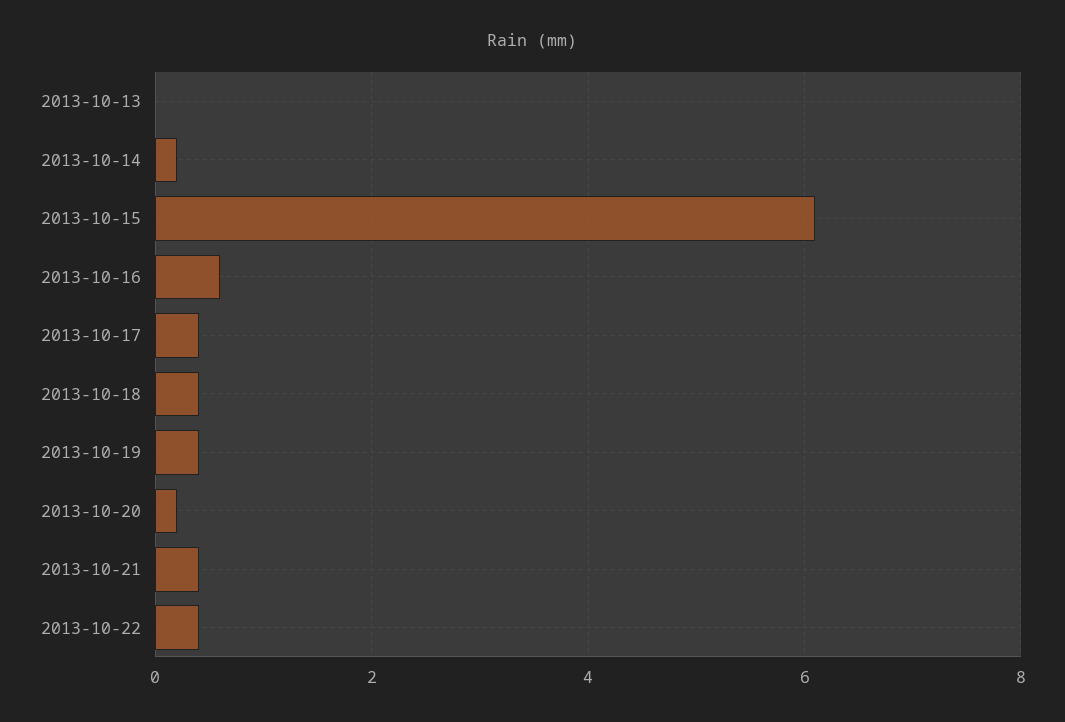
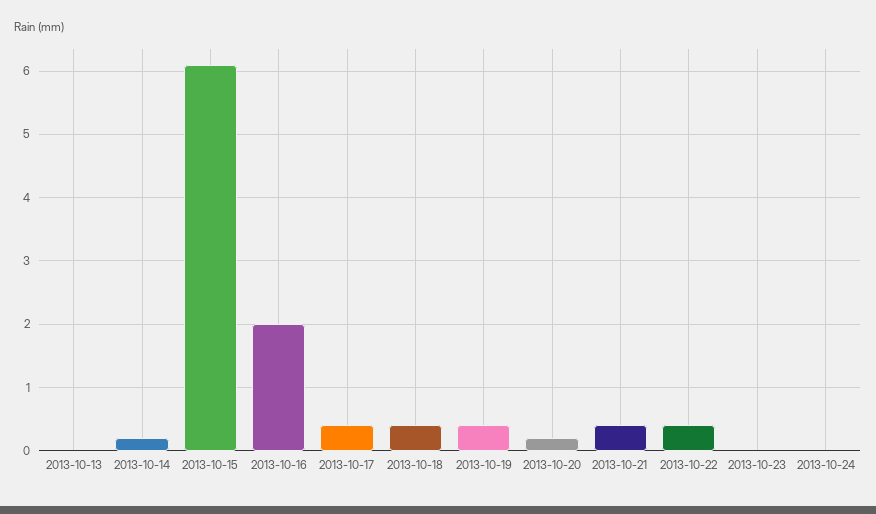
2013-10-16: 0.5 -> 2
2013-10-23: none -> 0
2013-10-24: none -> 0

